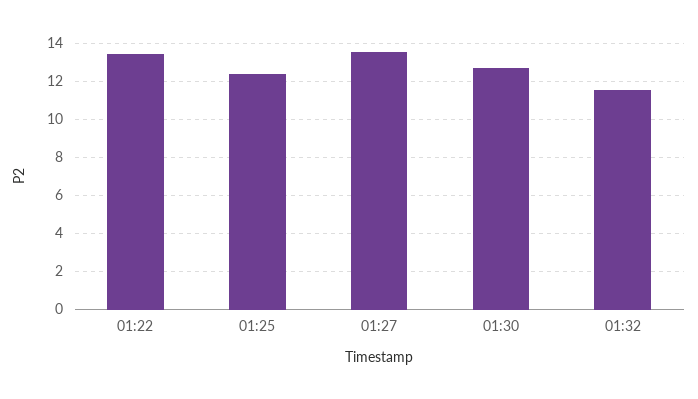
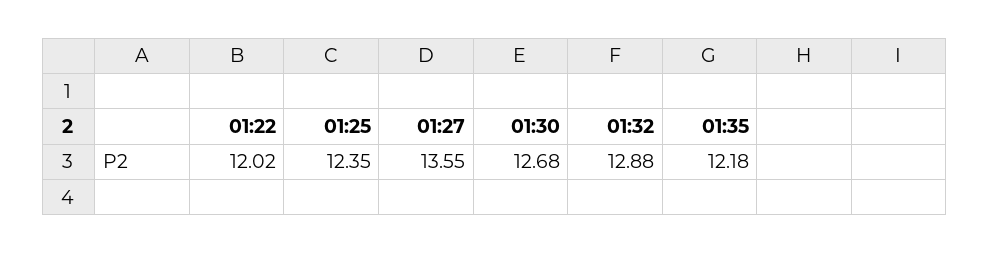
01:22: 13.5 -> 12.02
01:32: 11.5 -> 12.88
01:35: none -> 12.18

